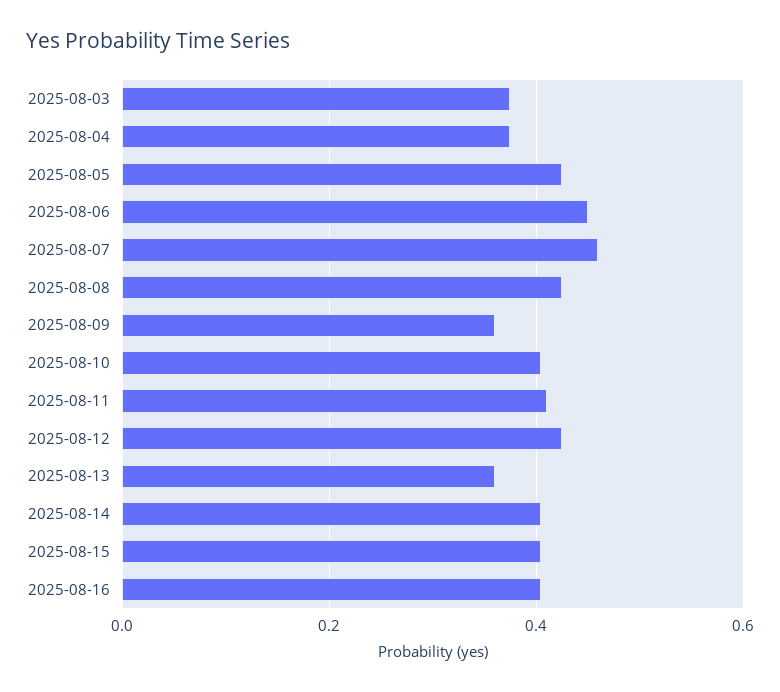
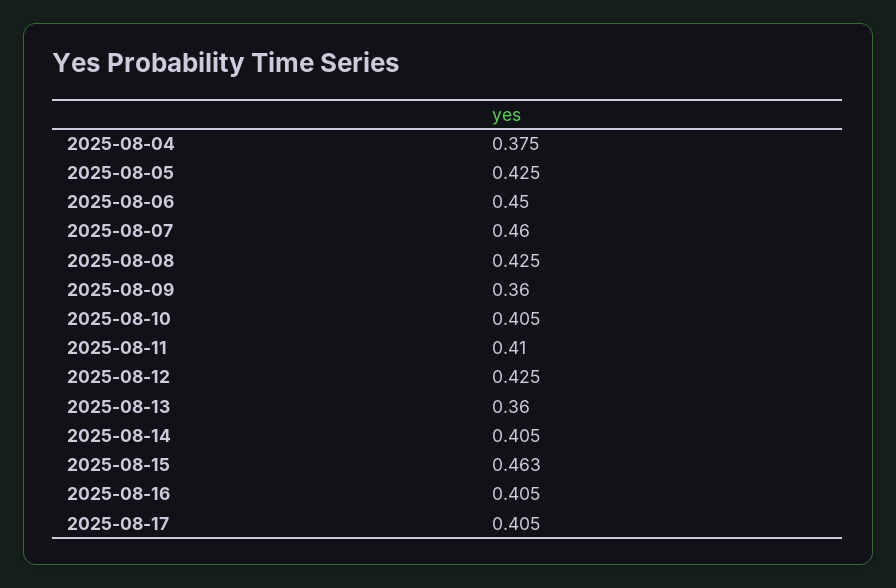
2025-08-03: 0.38 -> none
2025-08-15: 0.4 -> 0.463
2025-08-17: none -> 0.405

